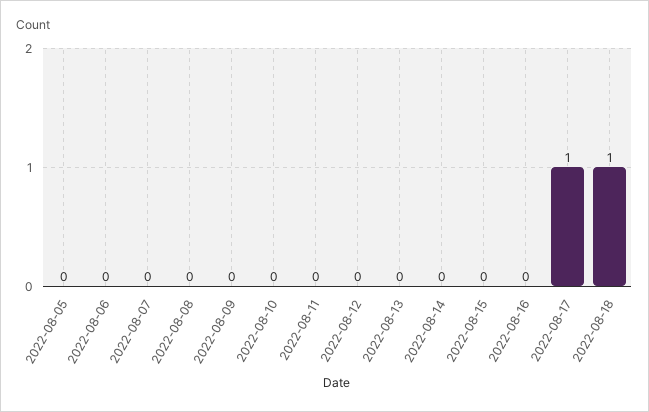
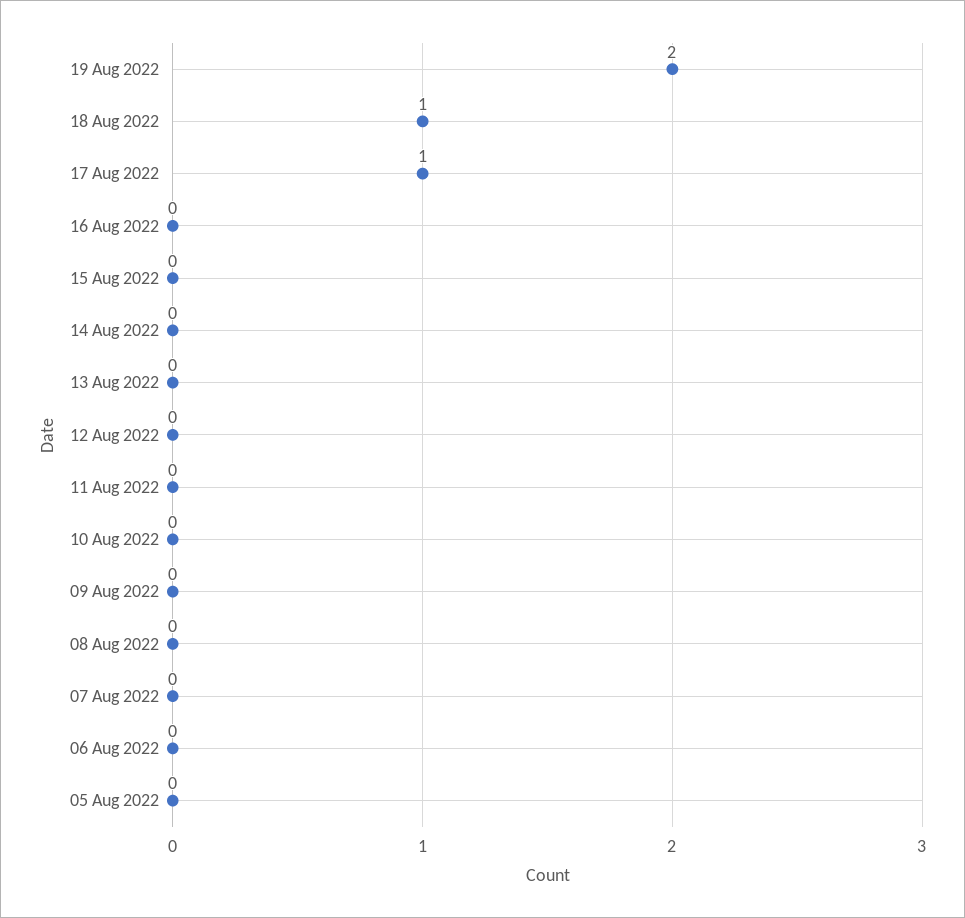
19 Aug 2022: none -> 2

